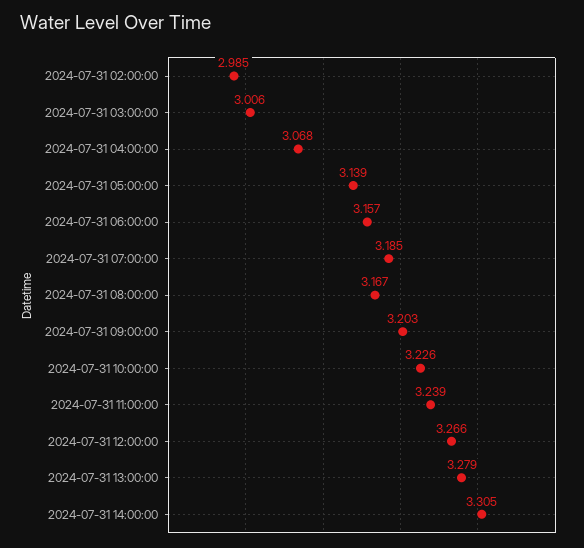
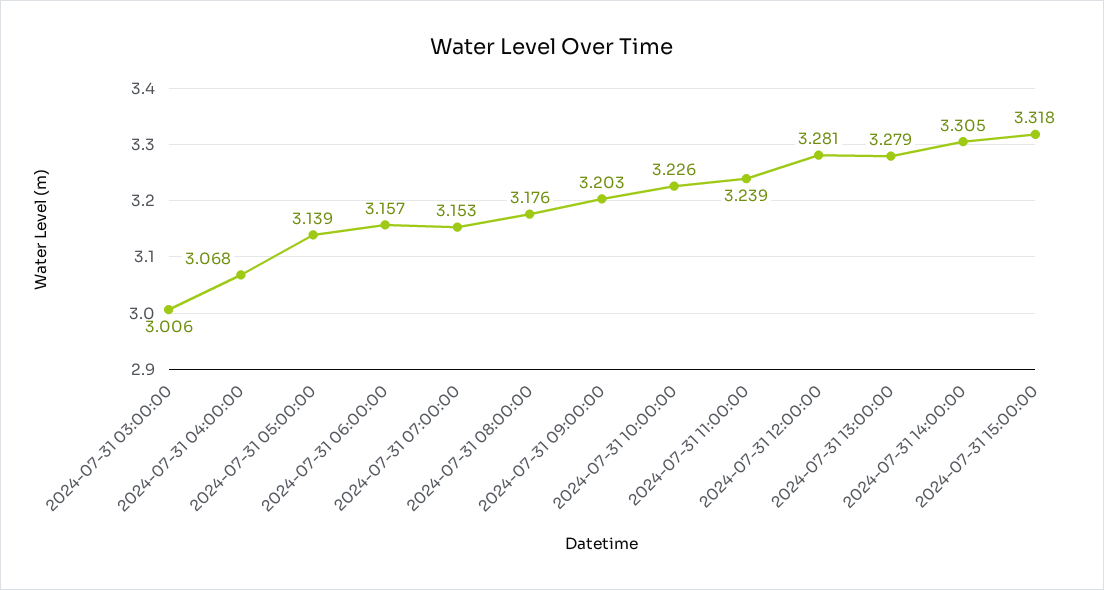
2024-07-31 02:00:00: 2.985 -> none
2024-07-31 07:00:00: 3.185 -> 3.153
2024-07-31 08:00:00: 3.167 -> 3.176
2024-07-31 12:00:00: 3.266 -> 3.281
2024-07-31 15:00:00: none -> 3.318

